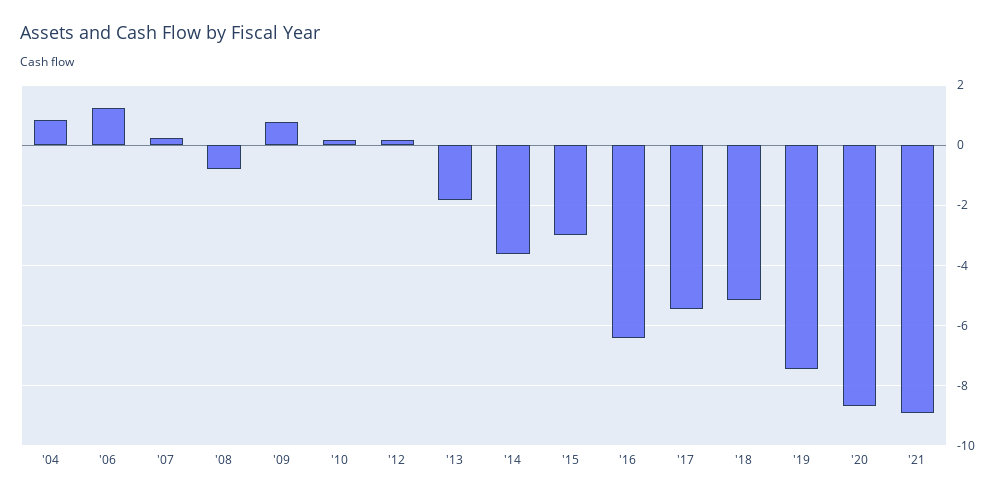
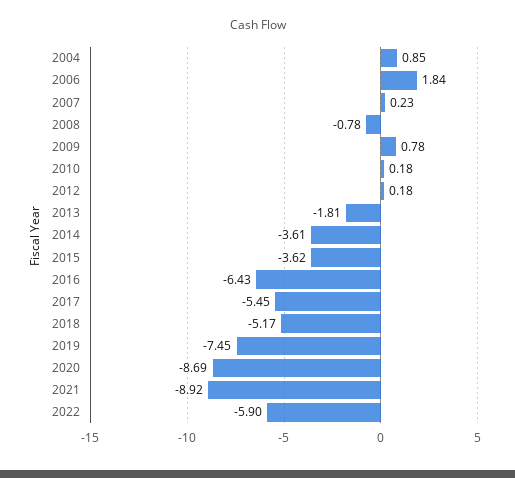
'06: 1.2 -> 1.84
'15: -3 -> -3.62
2022: none -> -5.9

